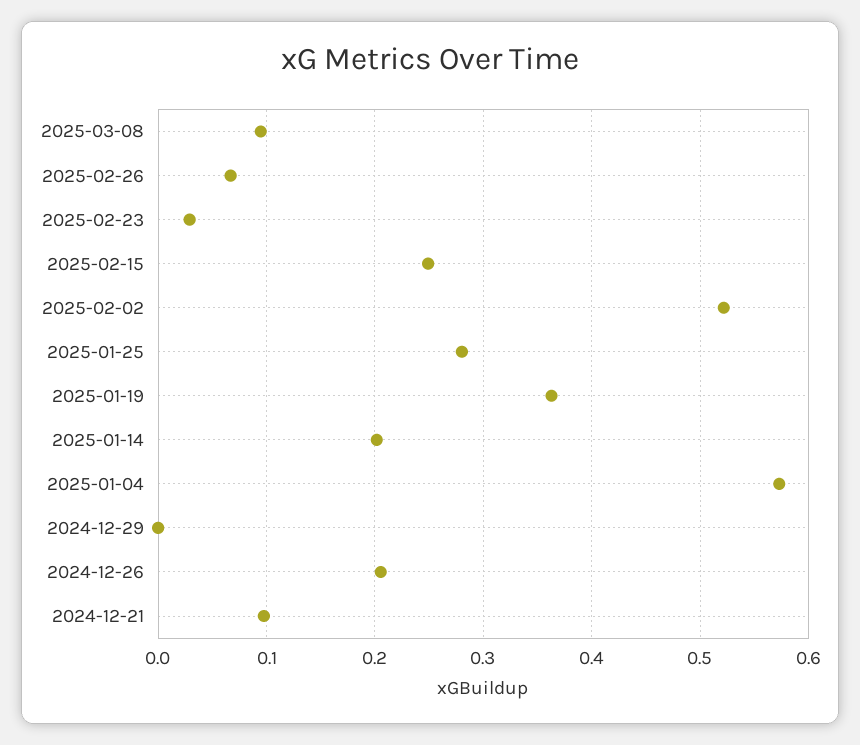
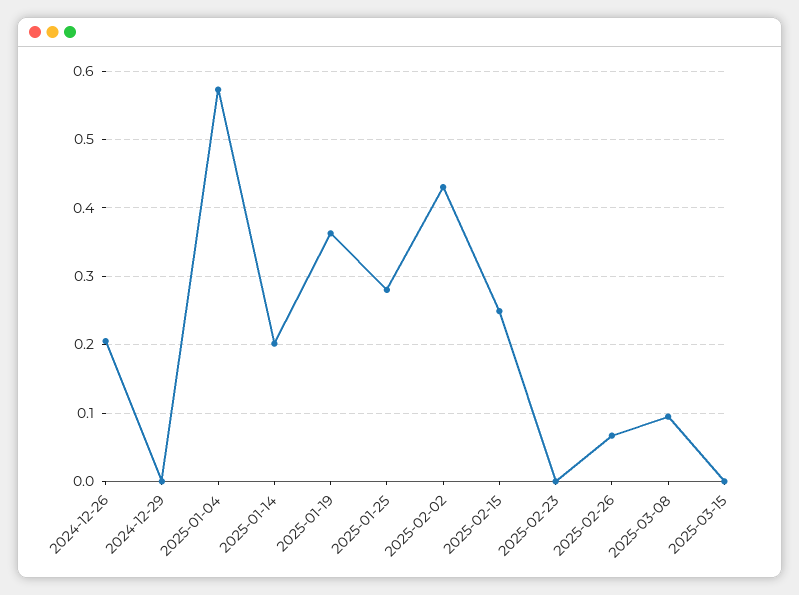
2025-02-23: 0.03 -> 0
2025-02-02: 0.52 -> 0.43
2024-12-21: 0.1 -> none
2025-03-15: none -> 0

